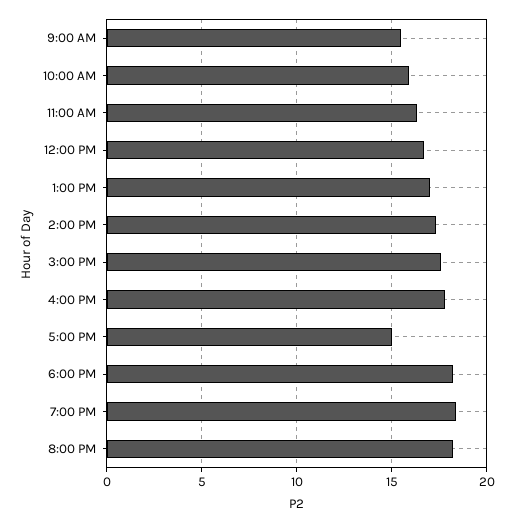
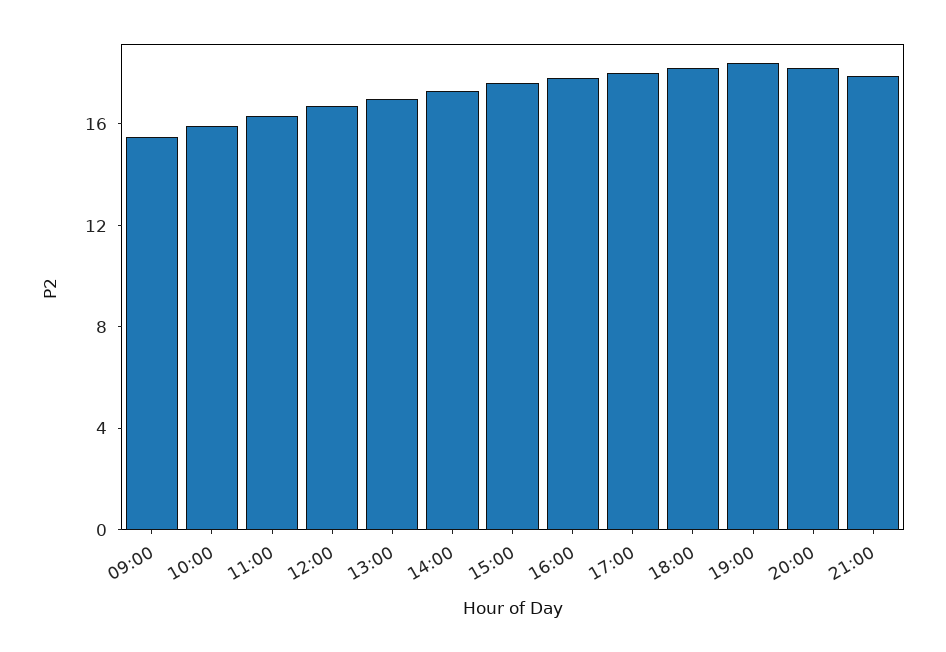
5:00 PM: 15 -> 18
21:00: none -> 18

